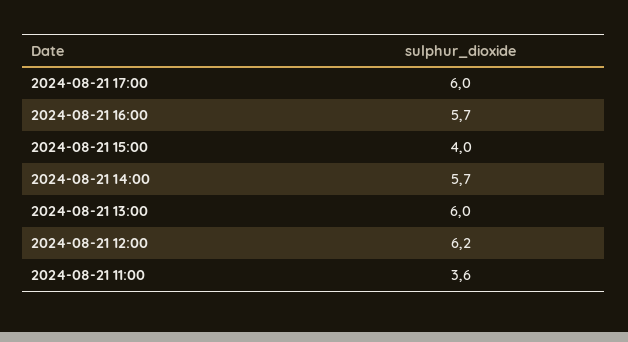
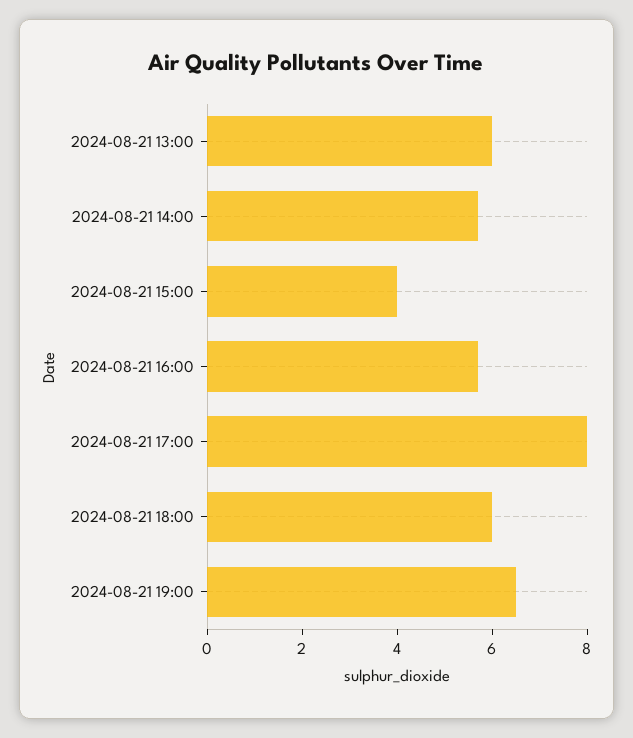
2024-08-21 17:00: 6 -> 8
2024-08-21 12:00: 6.2 -> none
2024-08-21 11:00: 3.6 -> none
2024-08-21 18:00: none -> 6
2024-08-21 19:00: none -> 6.5

